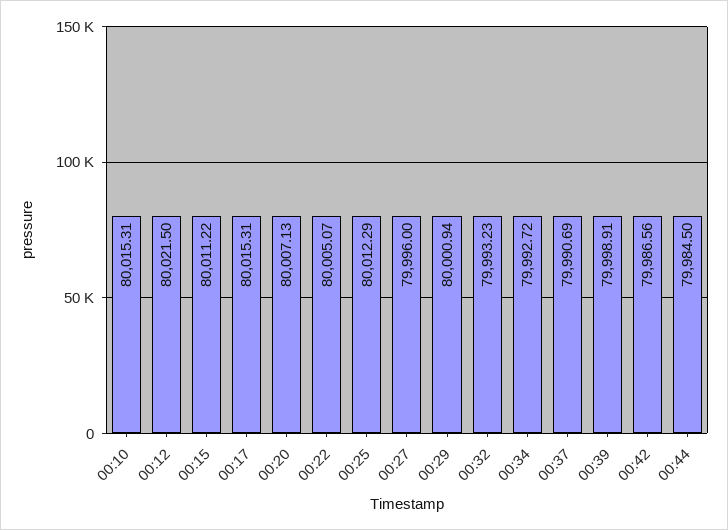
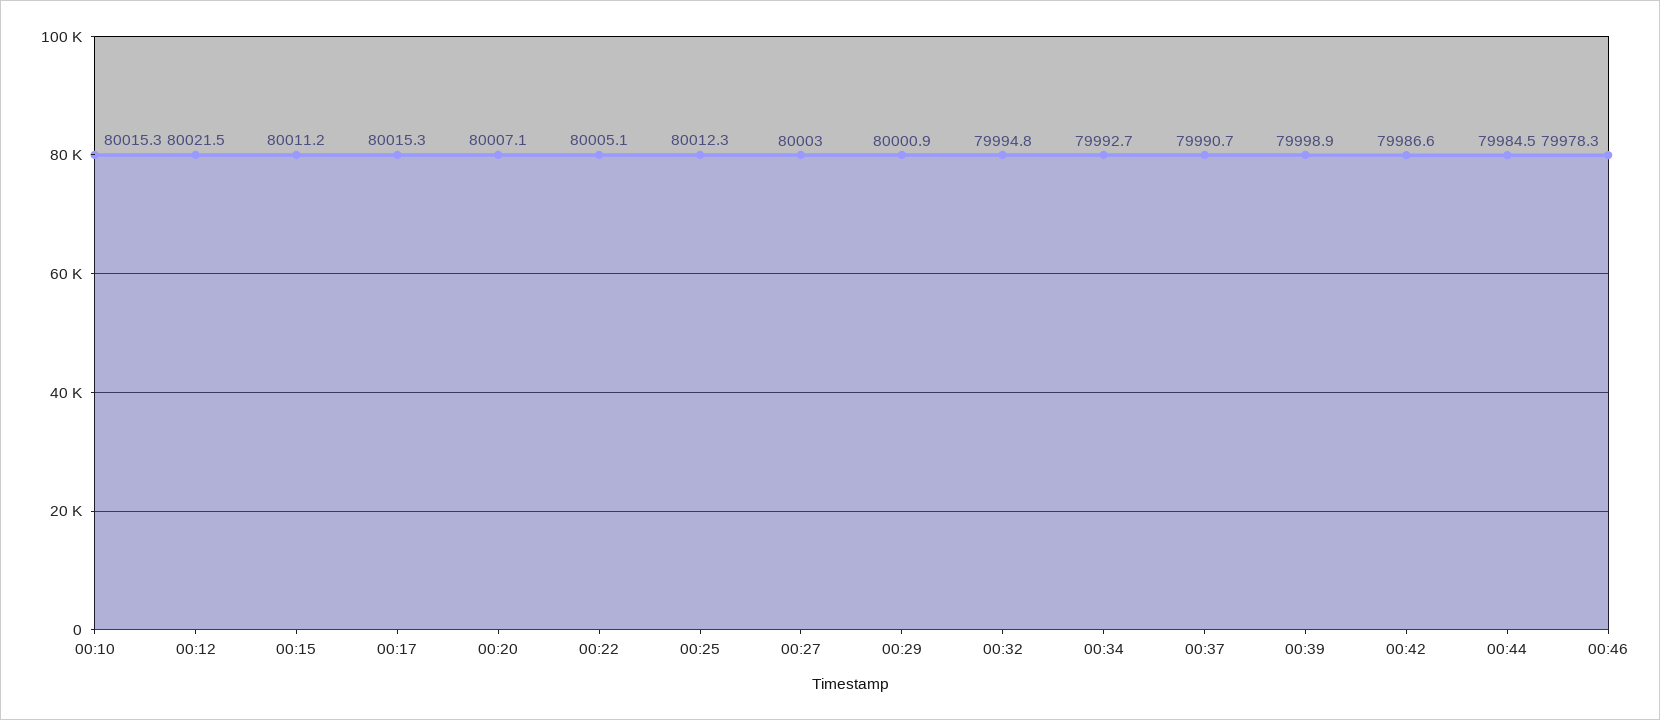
00:27: 79996 -> 80003
00:32: 79993.23 -> 79994.8
00:46: none -> 79978.3

